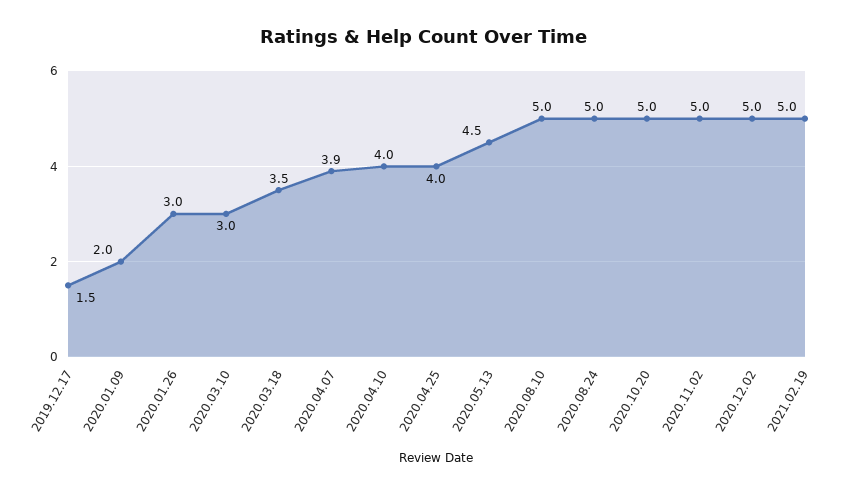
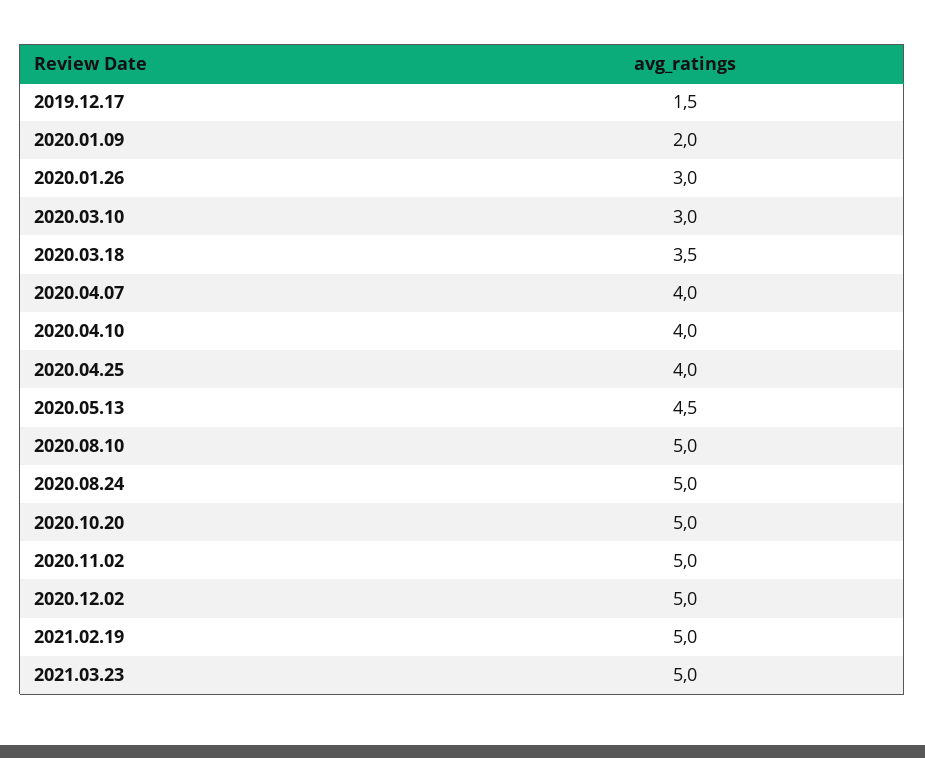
2020.04.07: 3.9 -> 4
2021.03.23: none -> 5

